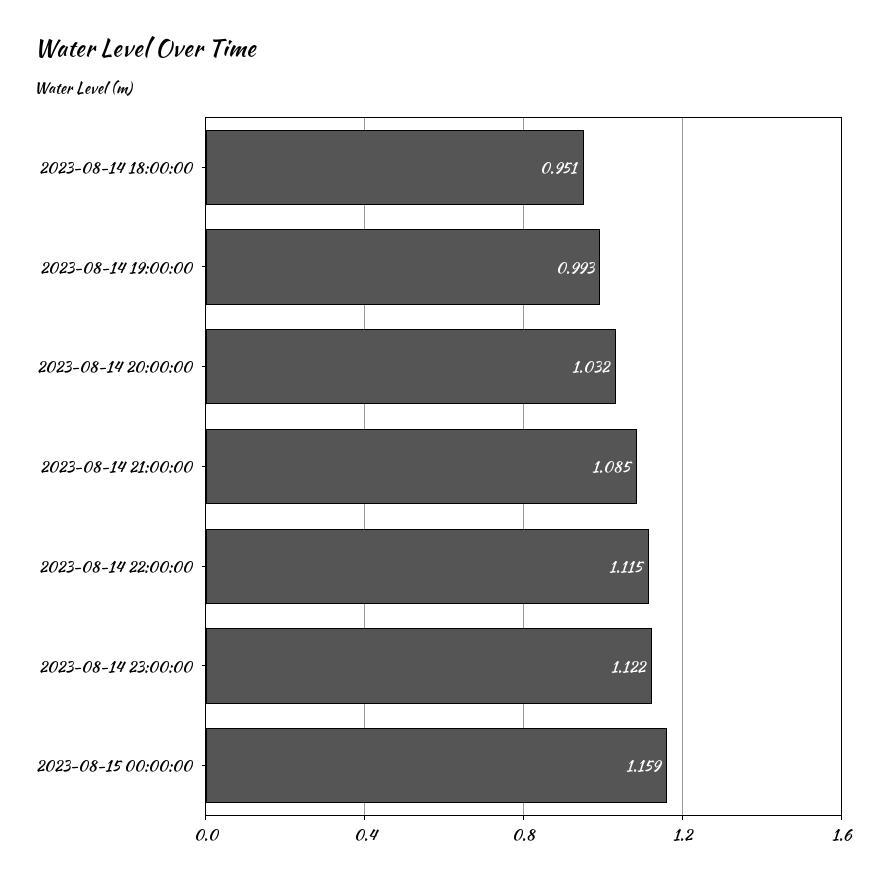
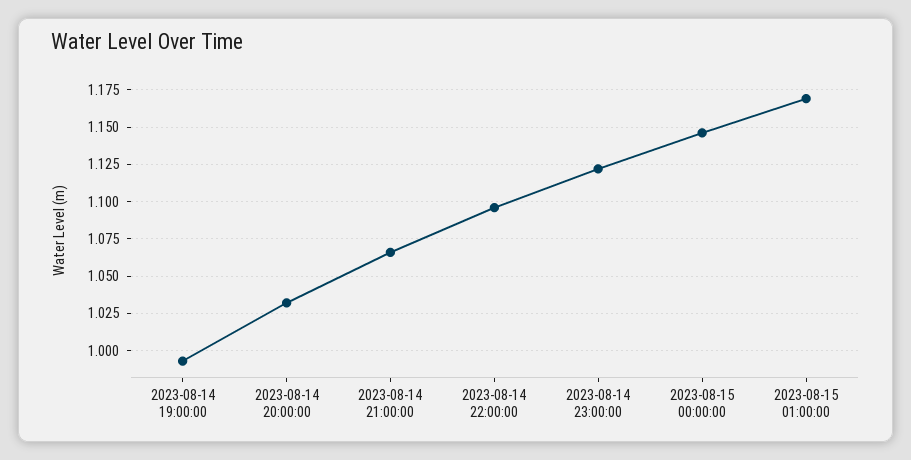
2023-08-14 18:00:00: 0.951 -> none
2023-08-14 21:00:00: 1.085 -> 1.065
2023-08-14 22:00:00: 1.115 -> 1.095
2023-08-15 00:00:00: 1.159 -> 1.145
2023-08-15 01:00:00: none -> 1.17

